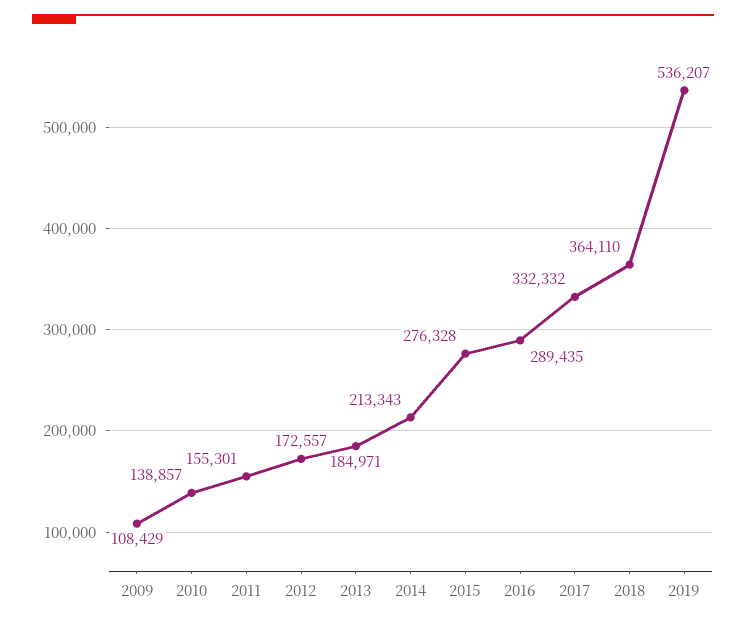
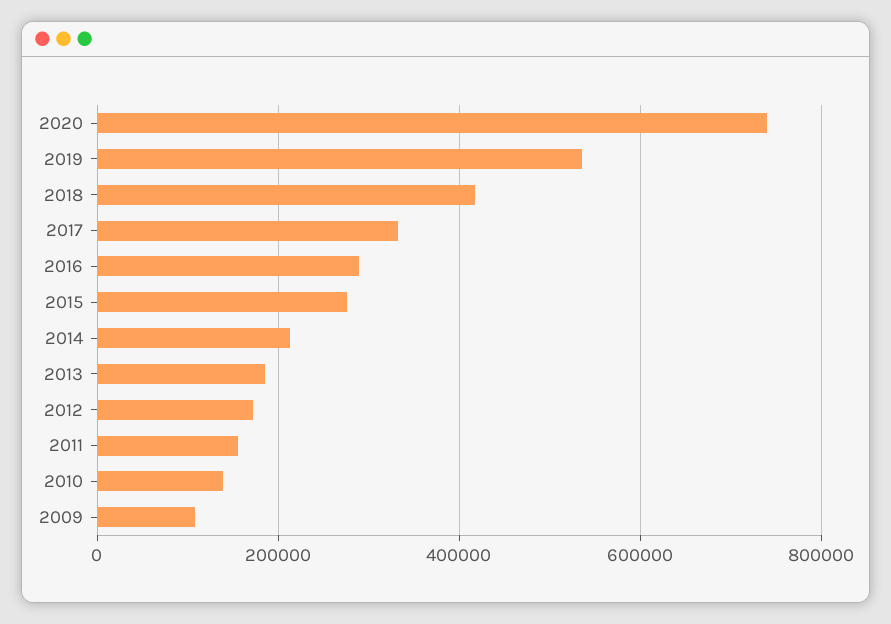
2018: 364110 -> 420000
2020: none -> 740000

